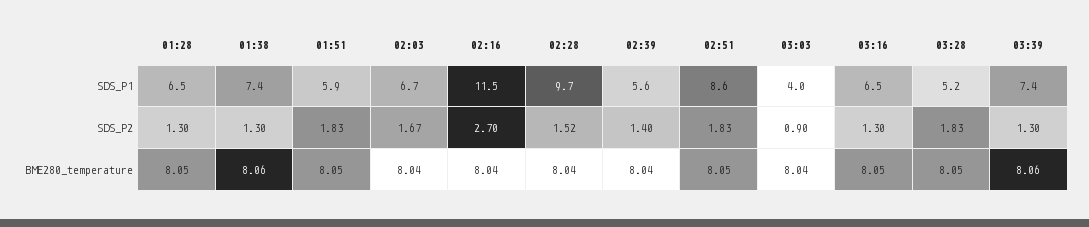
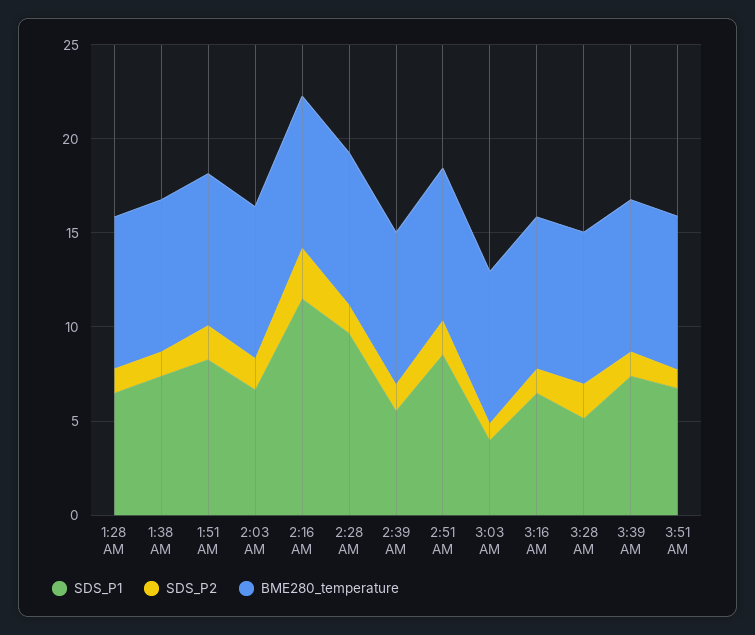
SDS_P1, 01:51: 5.9 -> 8
SDS_P1, 3:51 AM: none -> 7
SDS_P2, 3:51 AM: none -> 1
BME280_temperature, 3:51 AM: none -> 8

